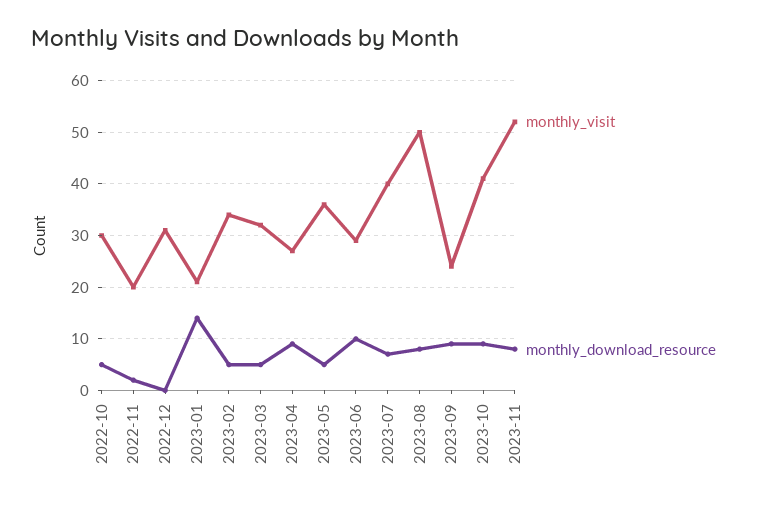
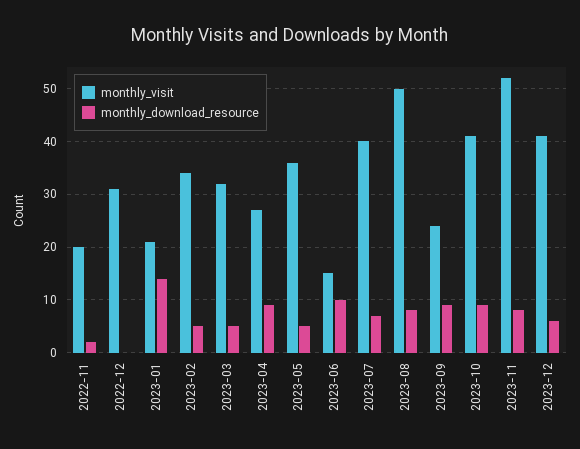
monthly_visit, 2022-10: 30 -> none
monthly_download_resource, 2022-10: 5 -> none
monthly_visit, 2023-06: 30 -> 15
monthly_visit, 2023-12: none -> 40
monthly_download_resource, 2023-12: none -> 5

